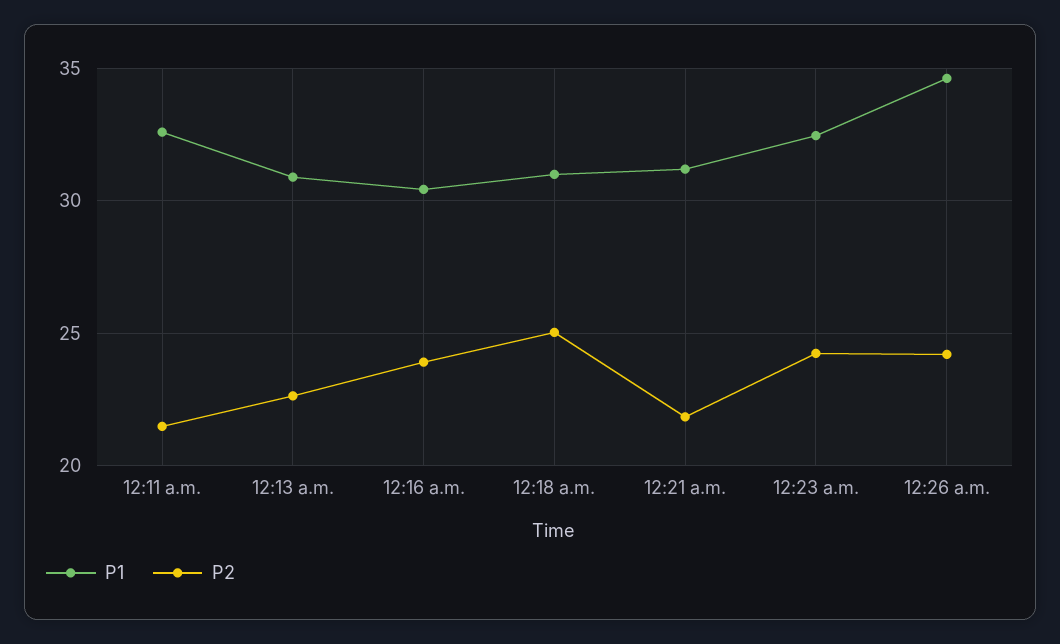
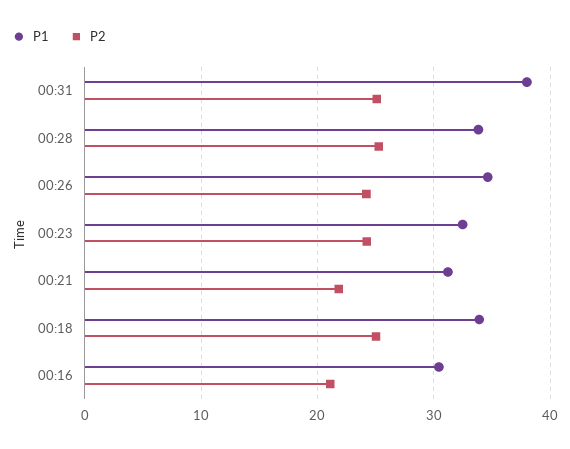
P1, 12:11 a.m.: 32.5 -> none
P2, 12:11 a.m.: 21.5 -> none
P1, 12:13 a.m.: 31 -> none
P2, 12:13 a.m.: 22.5 -> none
P2, 12:16 a.m.: 24 -> 21
P1, 12:18 a.m.: 31 -> 34
P1, 00:31: none -> 38
P2, 00:31: none -> 25
P1, 00:28: none -> 34
P2, 00:28: none -> 25

